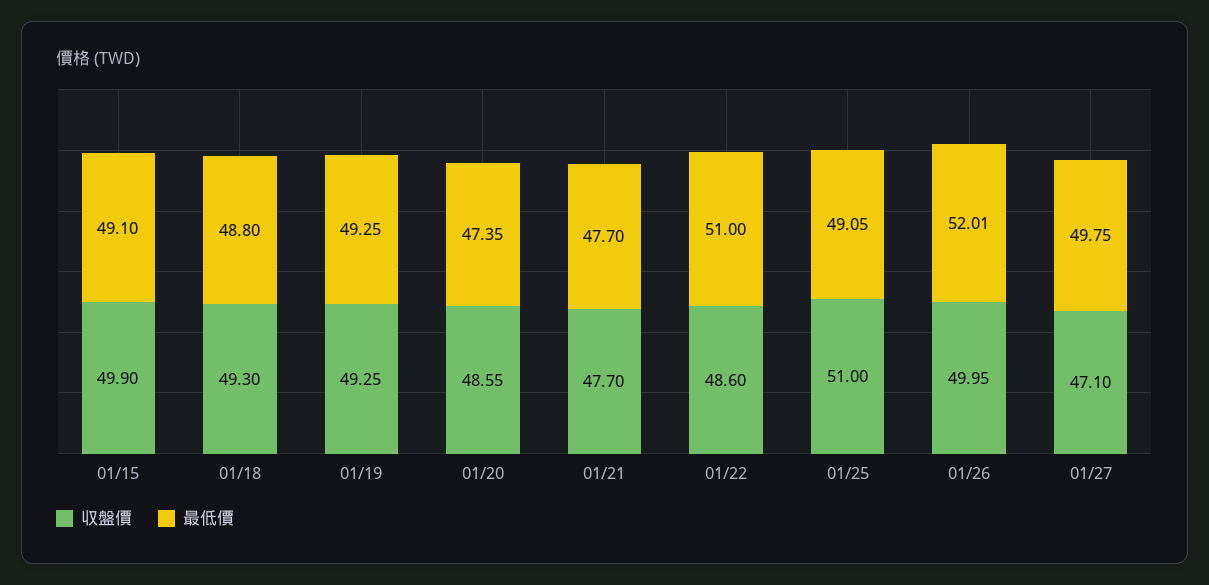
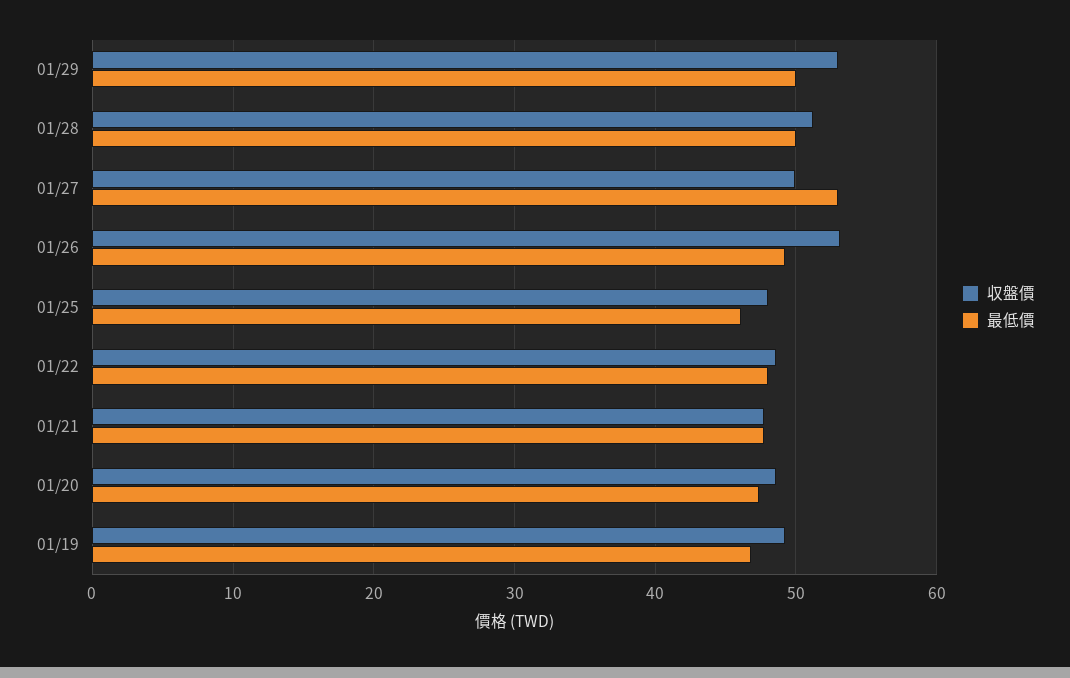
収盤價, 01/15: 49.9 -> none
最低價, 01/15: 49.1 -> none
収盤價, 01/18: 49.3 -> none
最低價, 01/18: 48.8 -> none
最低價, 01/19: 49.25 -> 47
最低價, 01/22: 51 -> 48
収盤價, 01/25: 51 -> 48
最低價, 01/25: 49.05 -> 46
収盤價, 01/26: 49.95 -> 53
最低價, 01/26: 52.01 -> 49
収盤價, 01/27: 47.1 -> 50
最低價, 01/27: 49.75 -> 53
収盤價, 01/29: none -> 53
最低價, 01/29: none -> 50
収盤價, 01/28: none -> 51
最低價, 01/28: none -> 50

